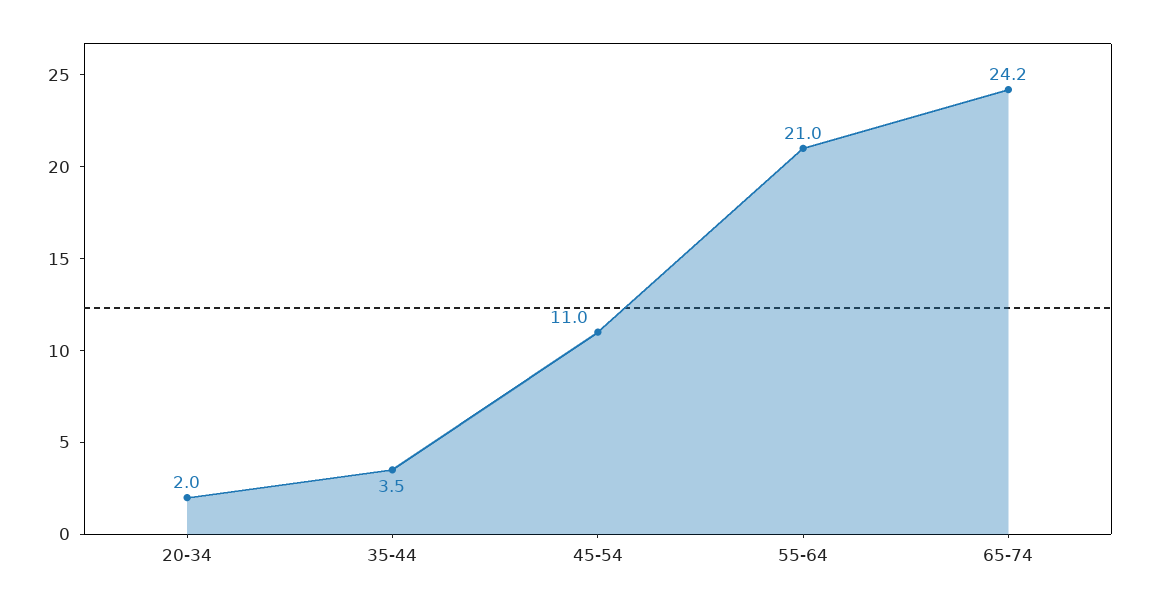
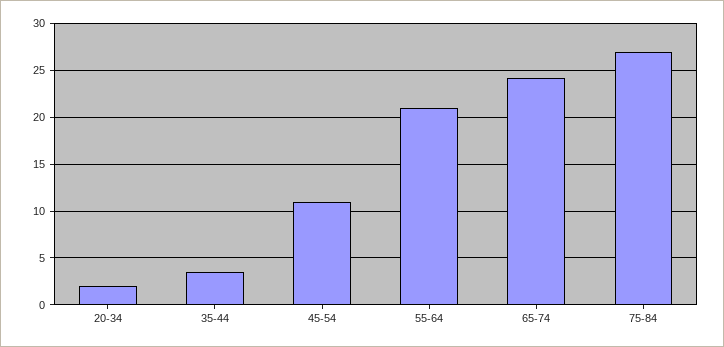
75-84: none -> 27

